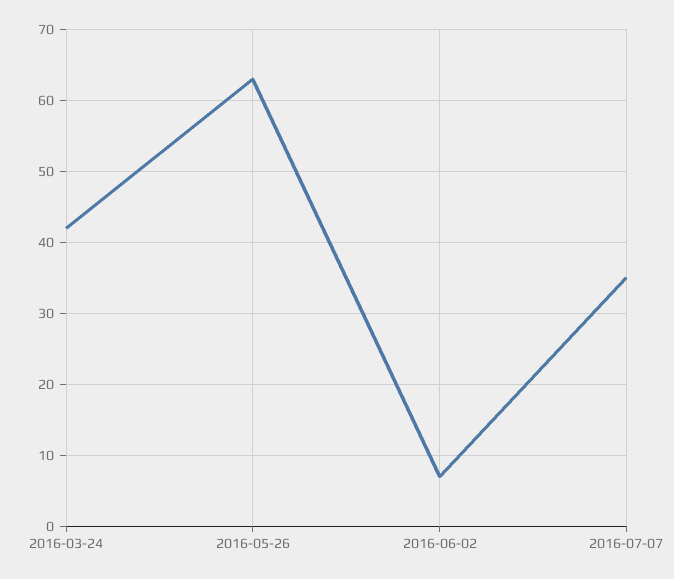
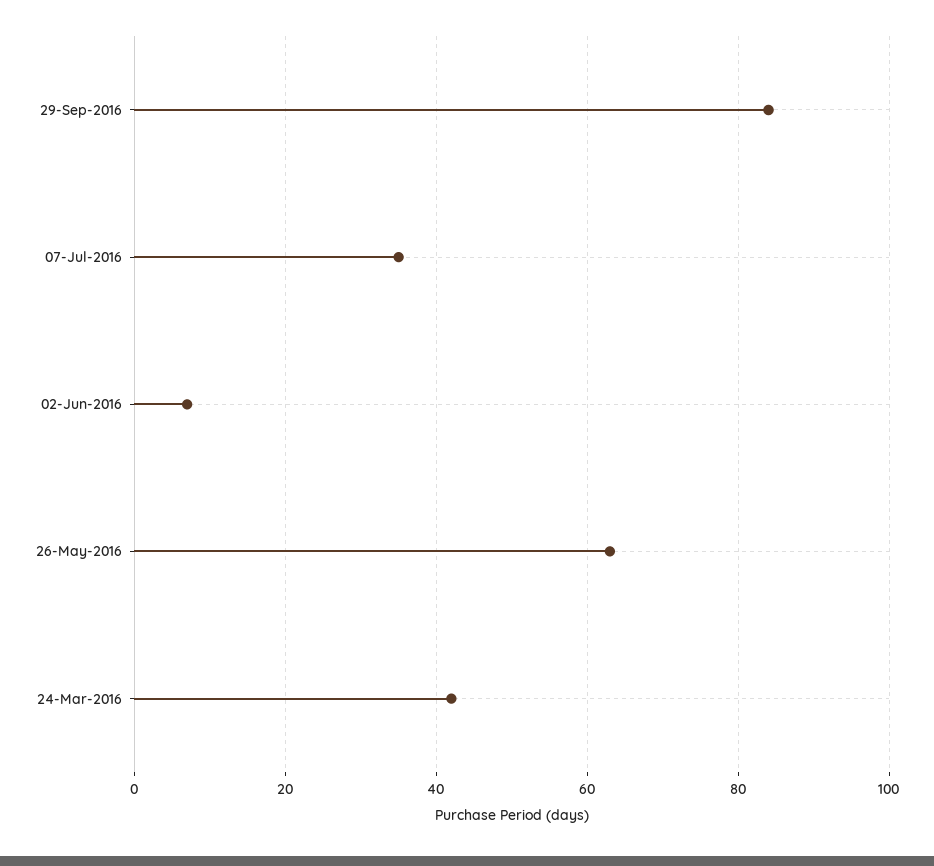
29-Sep-2016: none -> 85

